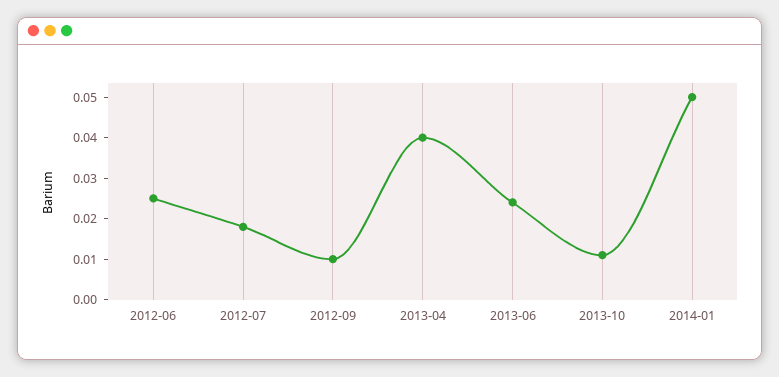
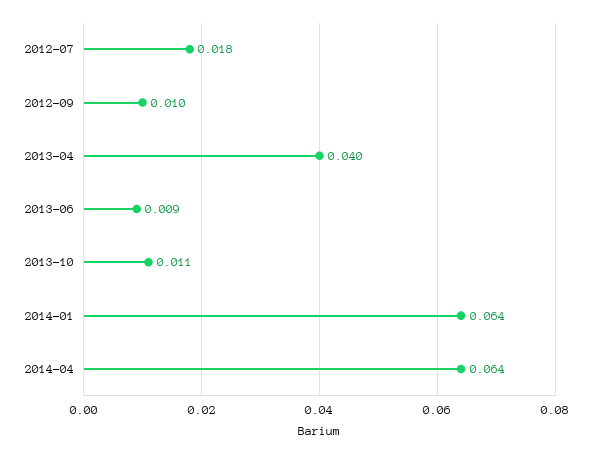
2012-06: 0.025 -> none
2013-06: 0.025 -> 0.009
2014-01: 0.05 -> 0.064
2014-04: none -> 0.064

